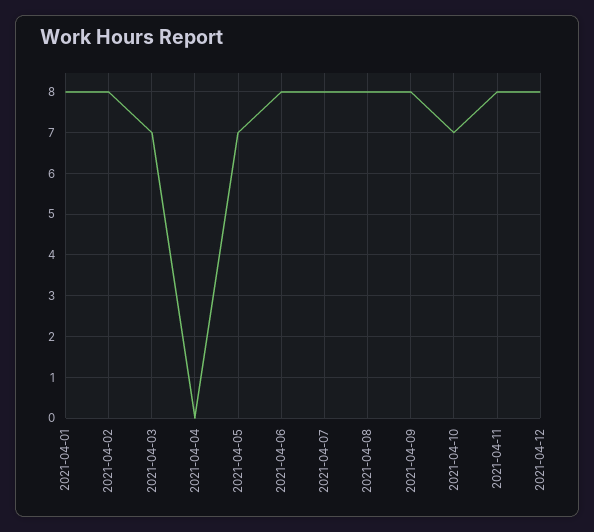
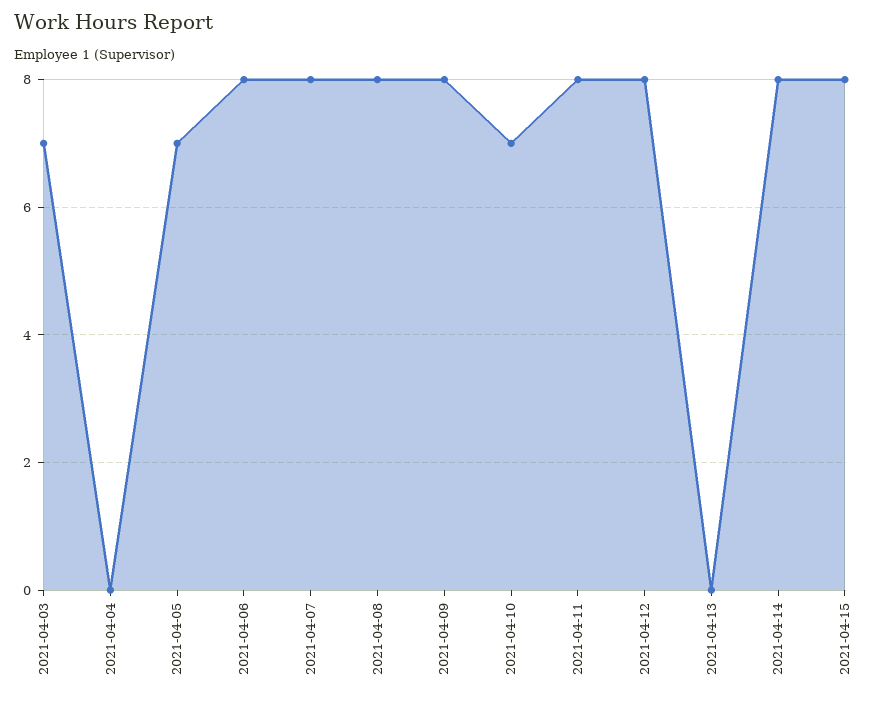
2021-04-01: 8 -> none
2021-04-02: 8 -> none
2021-04-13: none -> 0
2021-04-14: none -> 8
2021-04-15: none -> 8

